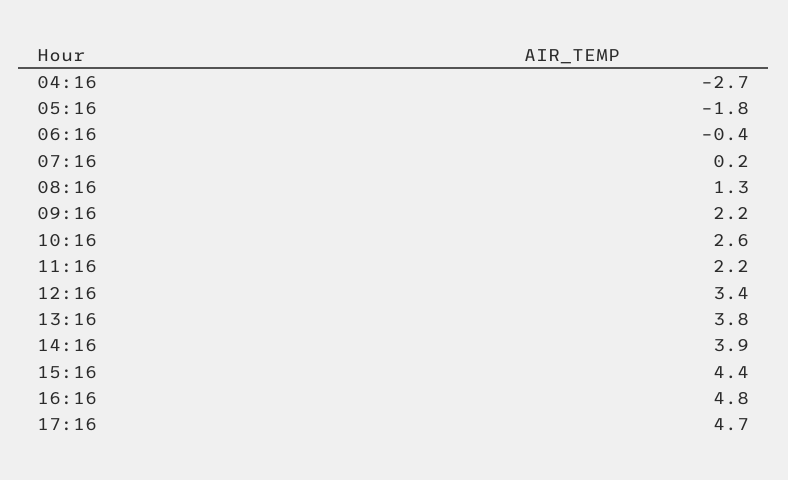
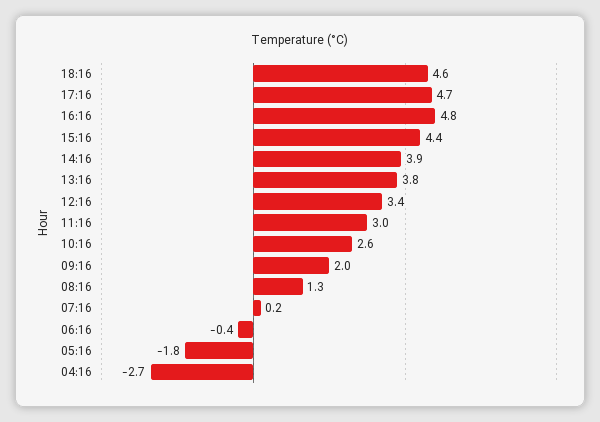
09:16: 2.2 -> 2
11:16: 2.2 -> 3
18:16: none -> 4.6

